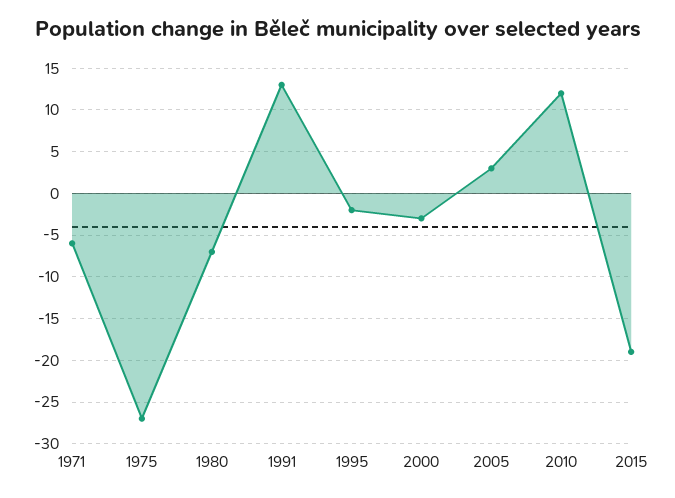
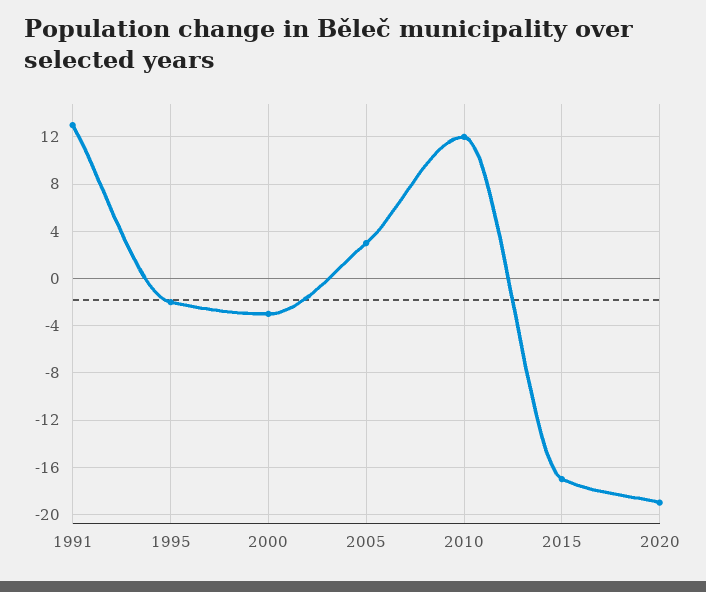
1971: -6 -> none
1975: -27 -> none
1980: -7 -> none
2015: -19 -> -17
2020: none -> -19

